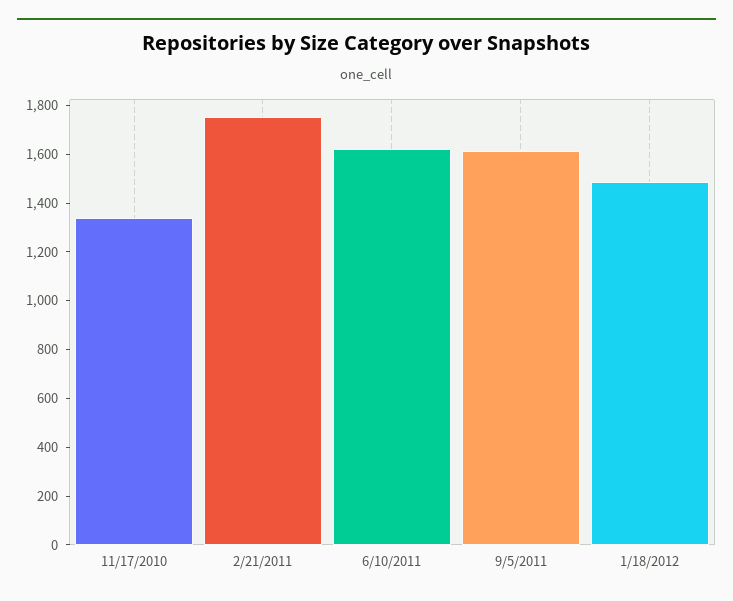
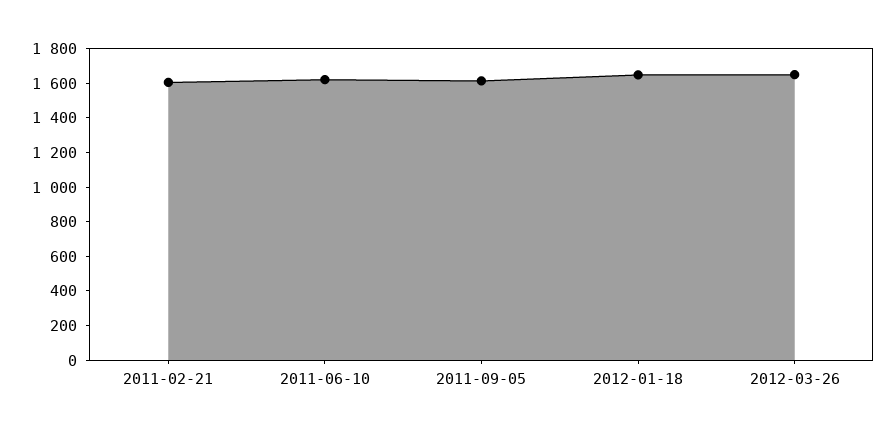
11/17/2010: 1350 -> none
2/21/2011: 1750 -> 1600
1/18/2012: 1500 -> 1650
2012-03-26: none -> 1650

